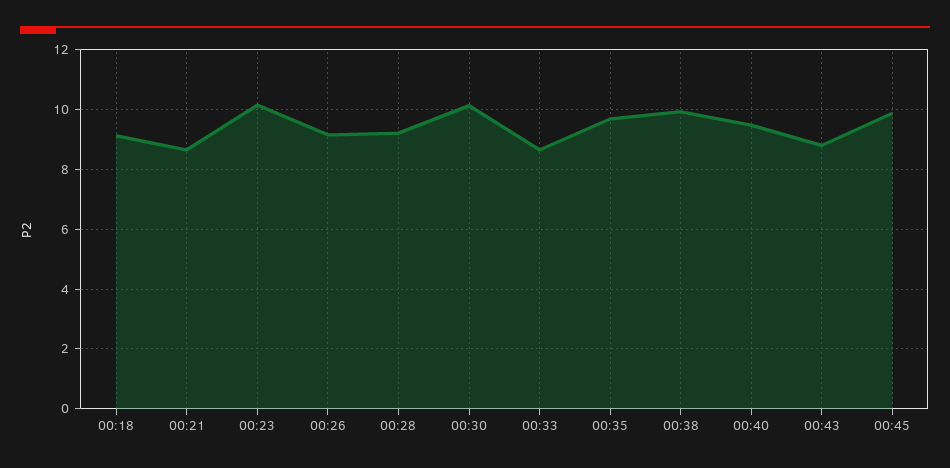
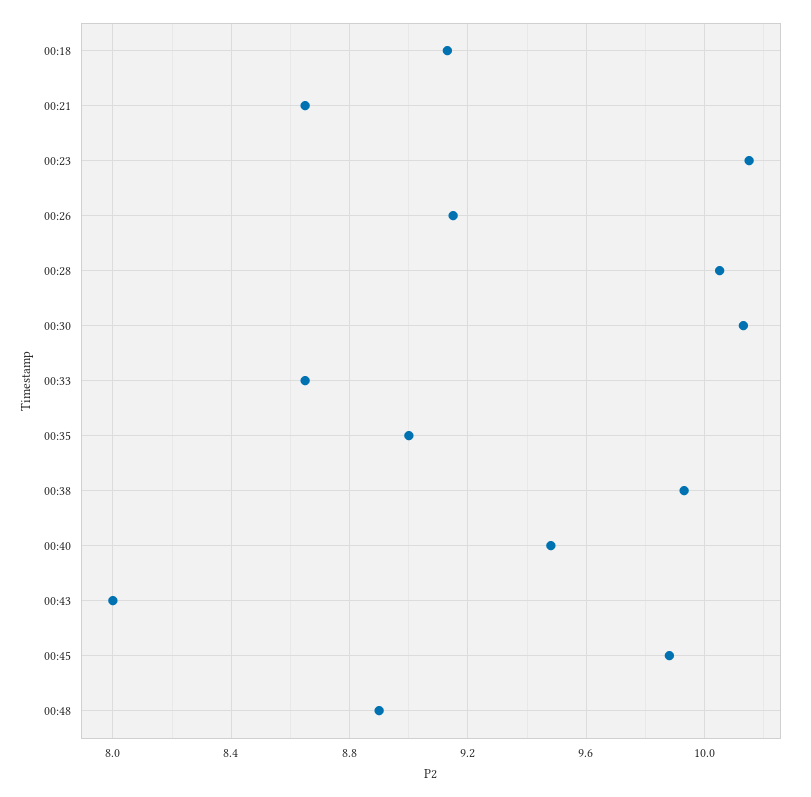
00:28: 9.25 -> 10.05
00:35: 9.75 -> 9
00:43: 8.75 -> 8
00:48: none -> 8.9

